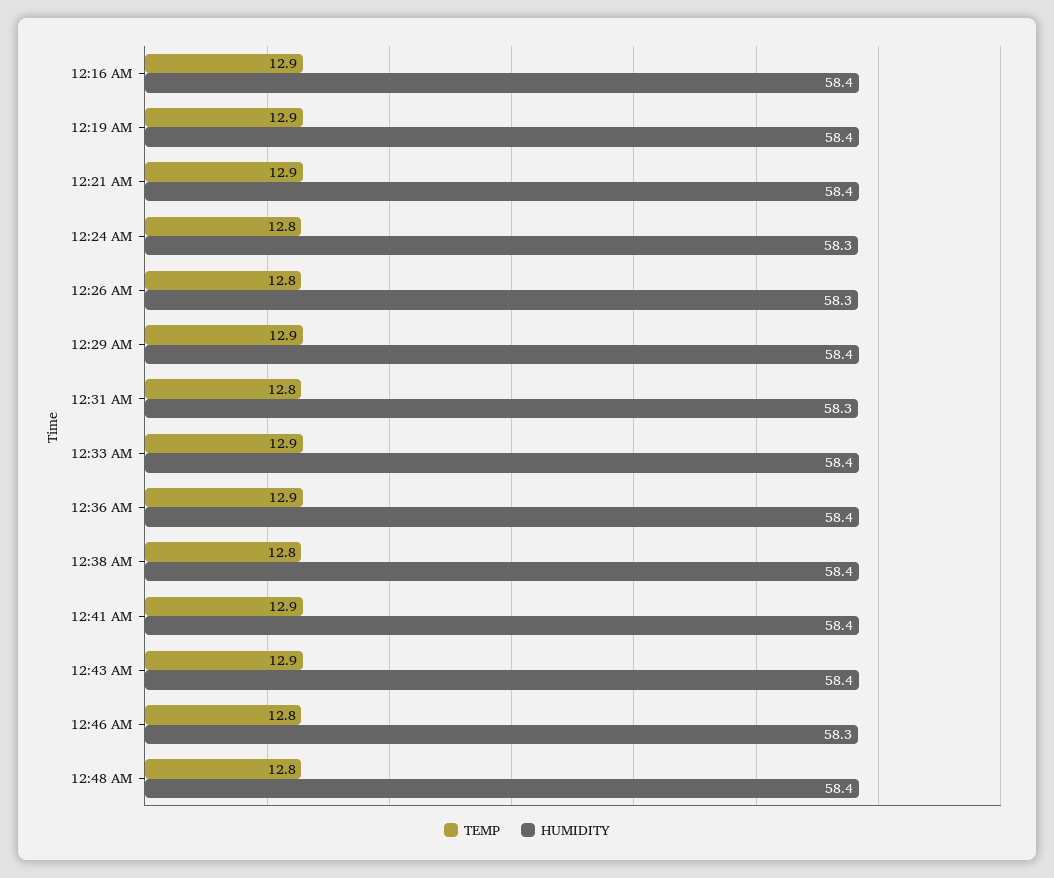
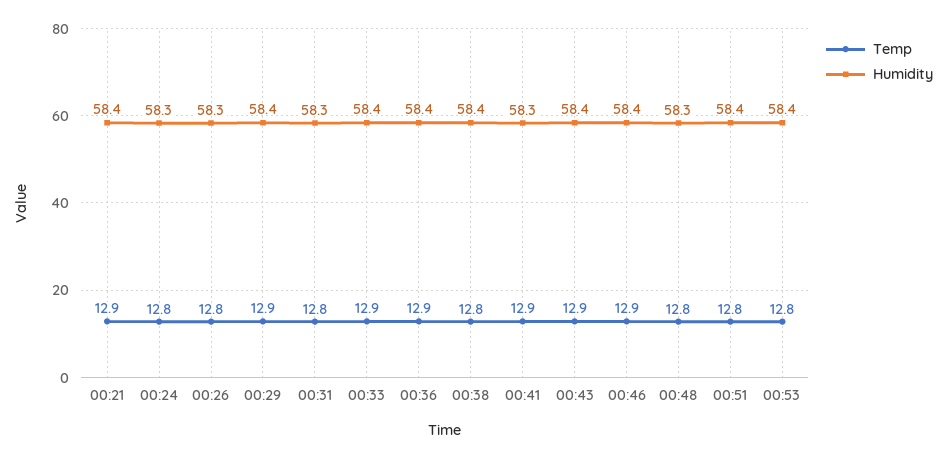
TEMP, 12:16 AM: 12.9 -> none
HUMIDITY, 12:16 AM: 58.4 -> none
TEMP, 12:19 AM: 12.9 -> none
HUMIDITY, 12:19 AM: 58.4 -> none
HUMIDITY, 12:41 AM: 58.4 -> 58.3
TEMP, 12:46 AM: 12.8 -> 12.9
HUMIDITY, 12:46 AM: 58.3 -> 58.4
HUMIDITY, 12:48 AM: 58.4 -> 58.3
TEMP, 00:51: none -> 12.8
HUMIDITY, 00:51: none -> 58.4
TEMP, 00:53: none -> 12.8
HUMIDITY, 00:53: none -> 58.4

